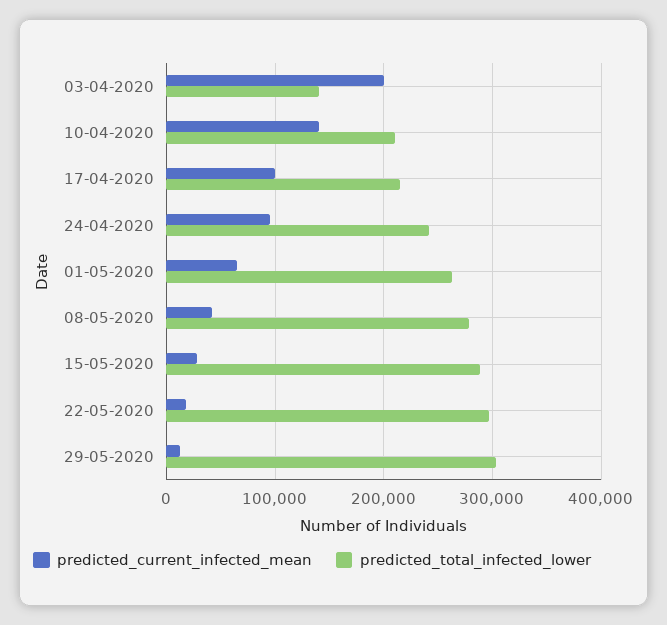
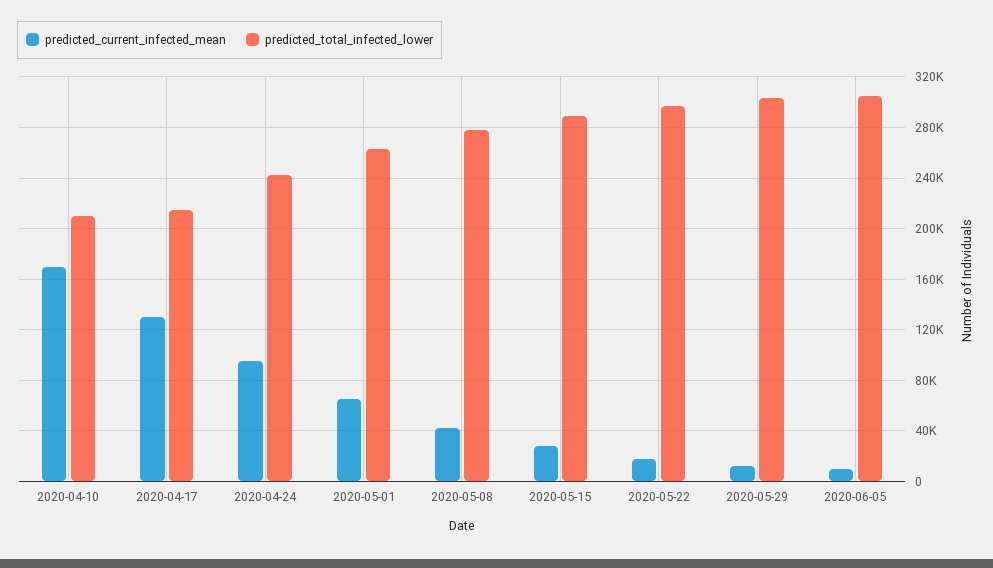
predicted_current_infected_mean, 03-04-2020: 200000 -> none
predicted_total_infected_lower, 03-04-2020: 140000 -> none
predicted_current_infected_mean, 10-04-2020: 140000 -> 170000
predicted_current_infected_mean, 17-04-2020: 100000 -> 130000
predicted_current_infected_mean, 2020-06-05: none -> 10000
predicted_total_infected_lower, 2020-06-05: none -> 305000

